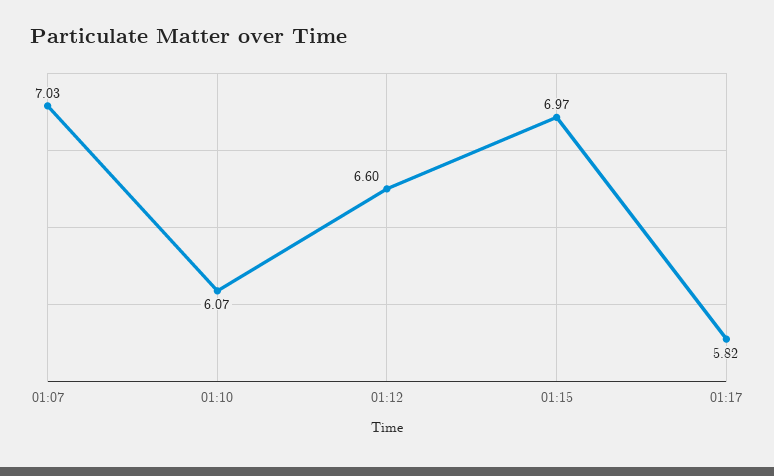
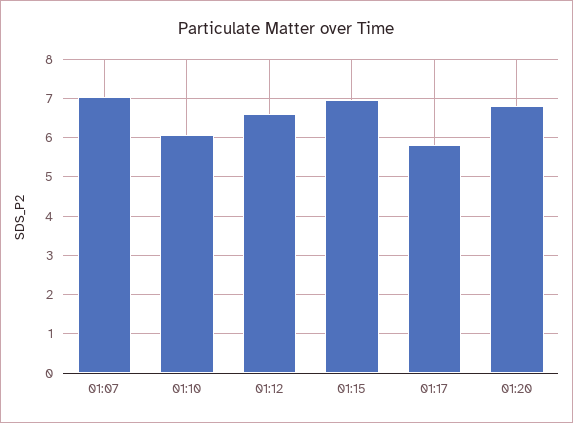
01:20: none -> 6.8

